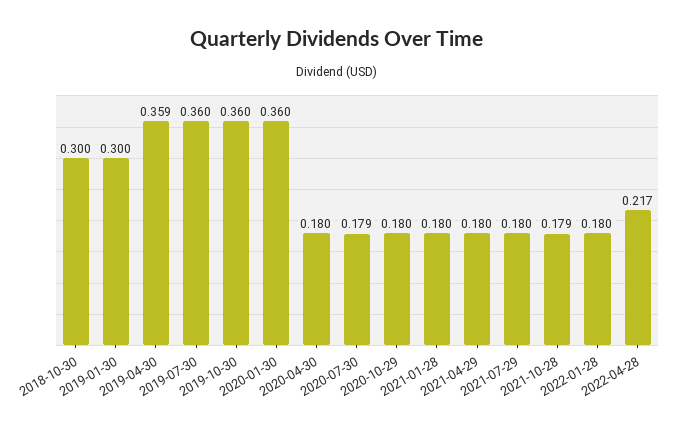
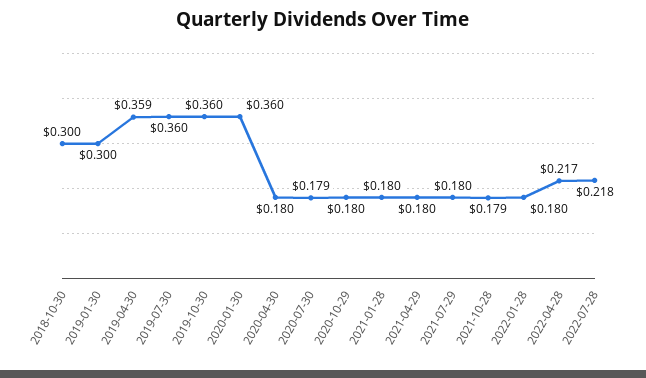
2022-07-28: none -> 0.218

